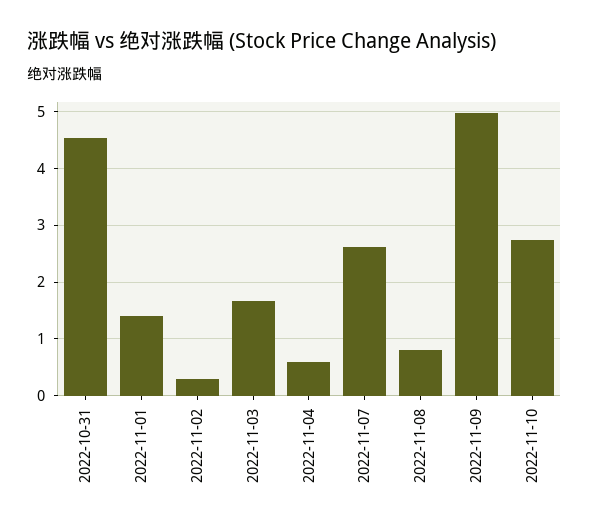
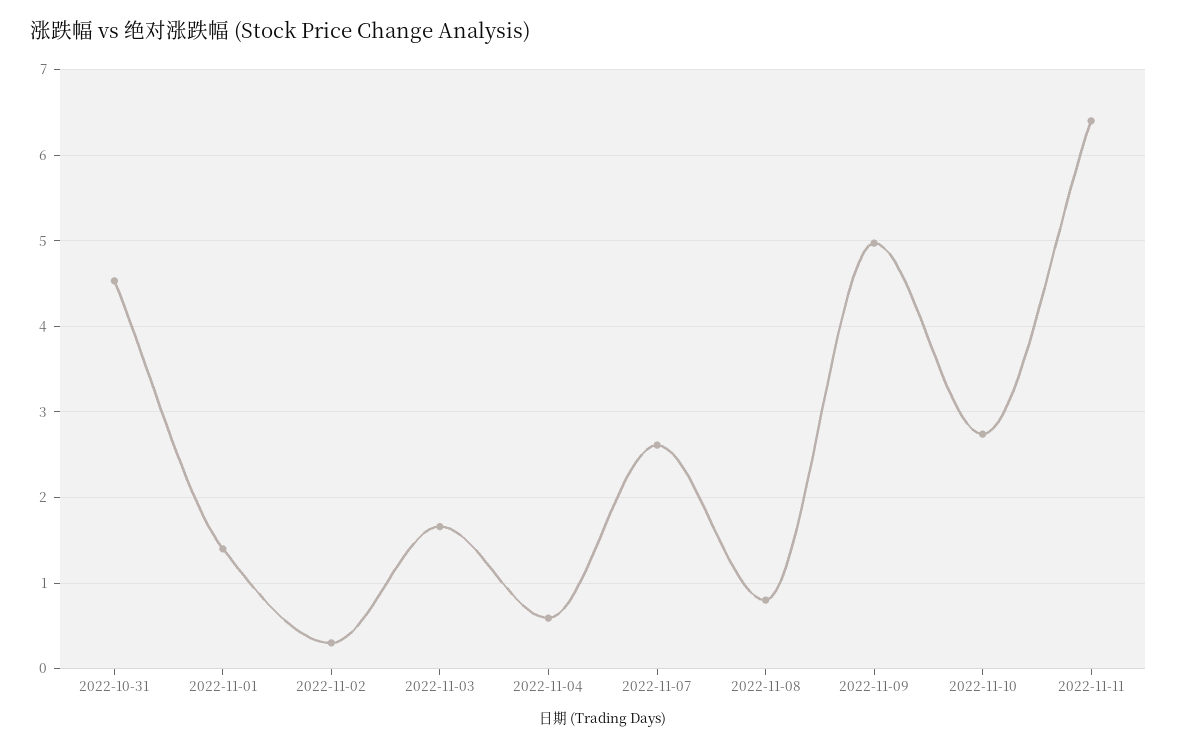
2022-11-11: none -> 6.4

